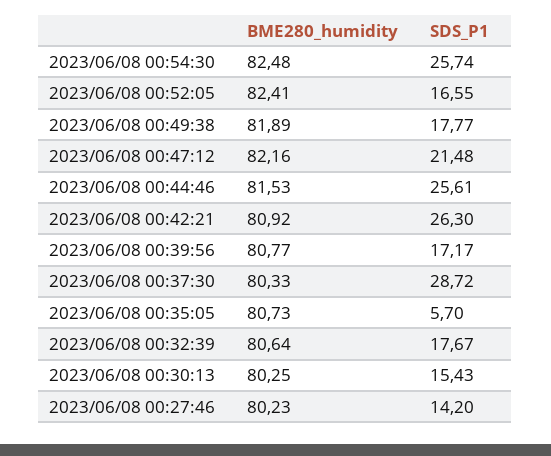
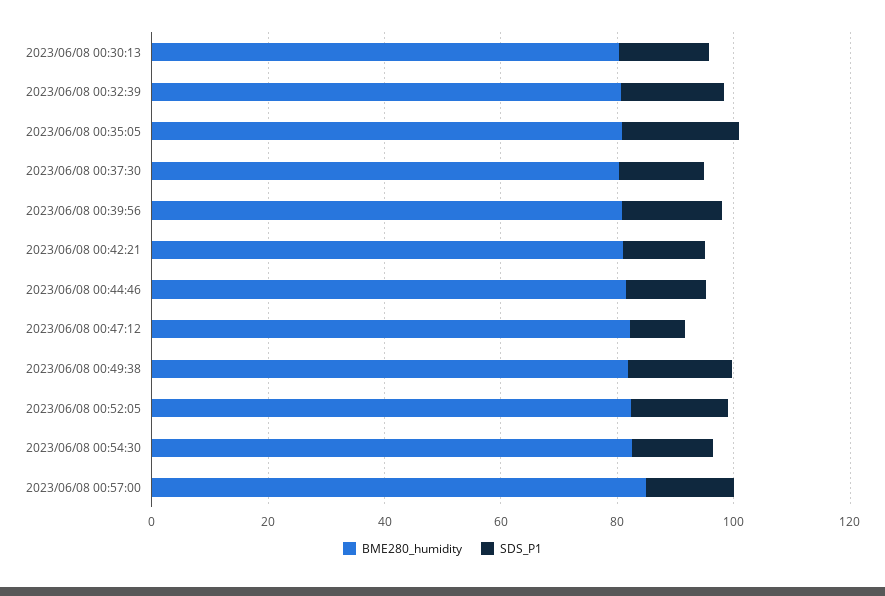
SDS_P1, 2023/06/08 00:54:30: 25.74 -> 15
SDS_P1, 2023/06/08 00:47:12: 21.48 -> 10
SDS_P1, 2023/06/08 00:44:46: 25.61 -> 15
SDS_P1, 2023/06/08 00:42:21: 26.3 -> 15
SDS_P1, 2023/06/08 00:37:30: 28.72 -> 15
SDS_P1, 2023/06/08 00:35:05: 5.7 -> 20
BME280_humidity, 2023/06/08 00:27:46: 80.23 -> none
SDS_P1, 2023/06/08 00:27:46: 14.2 -> none
BME280_humidity, 2023/06/08 00:57:00: none -> 85
SDS_P1, 2023/06/08 00:57:00: none -> 15

